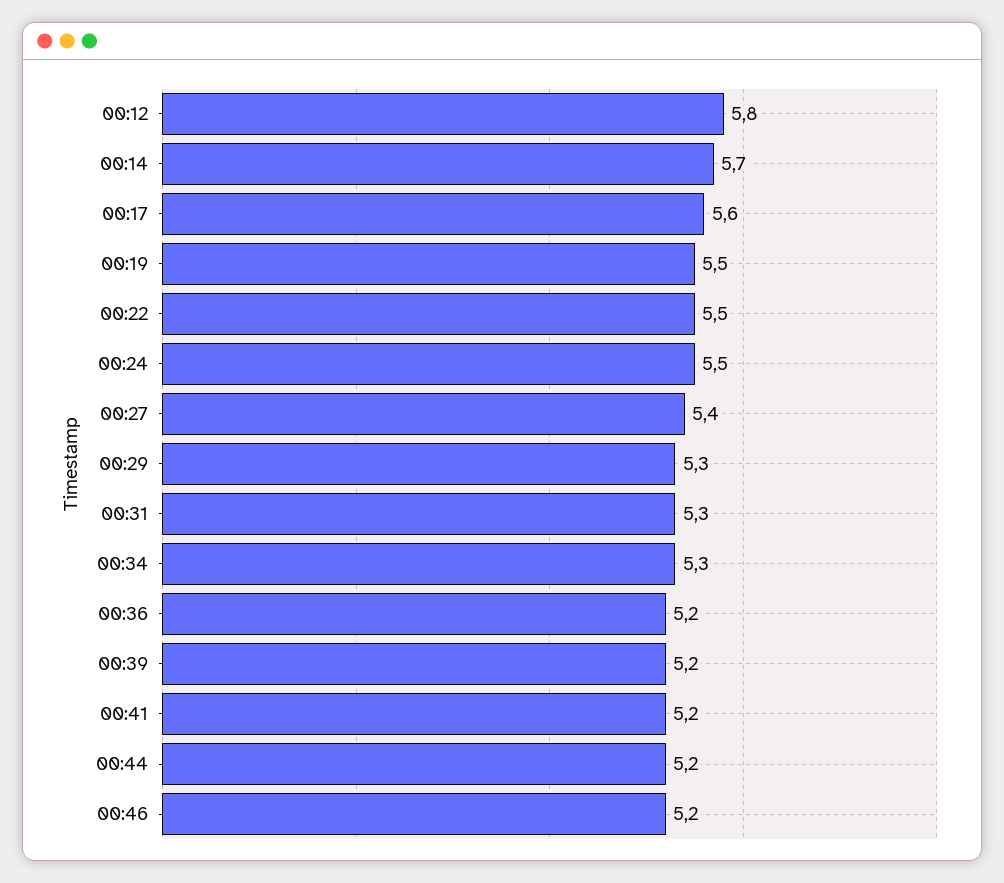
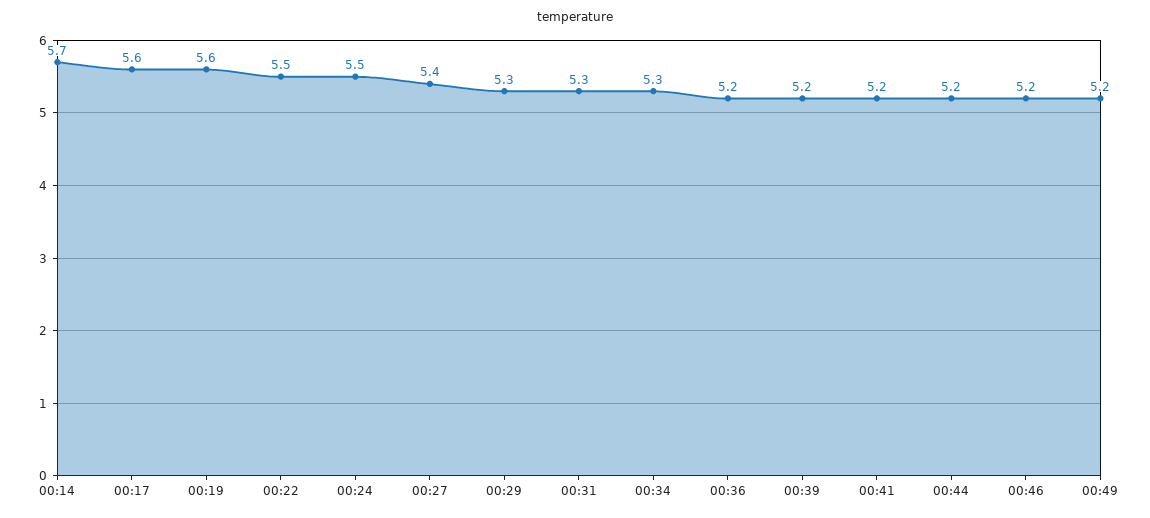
00:12: 5.8 -> none
00:19: 5.5 -> 5.6
00:49: none -> 5.2

